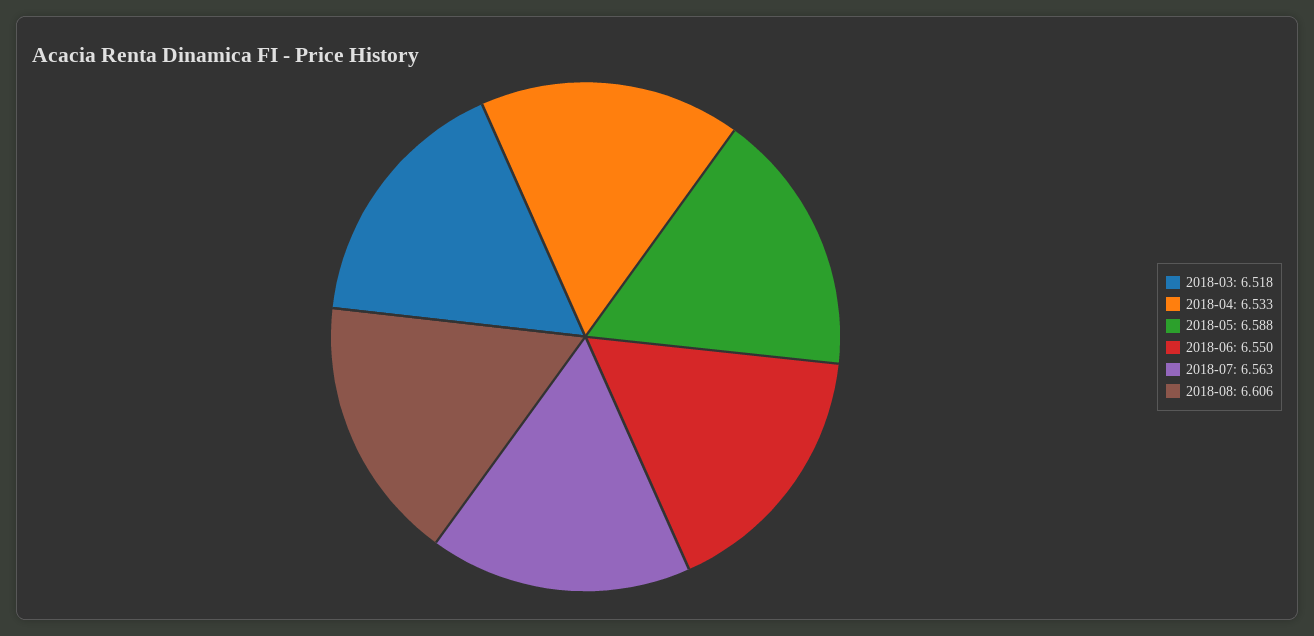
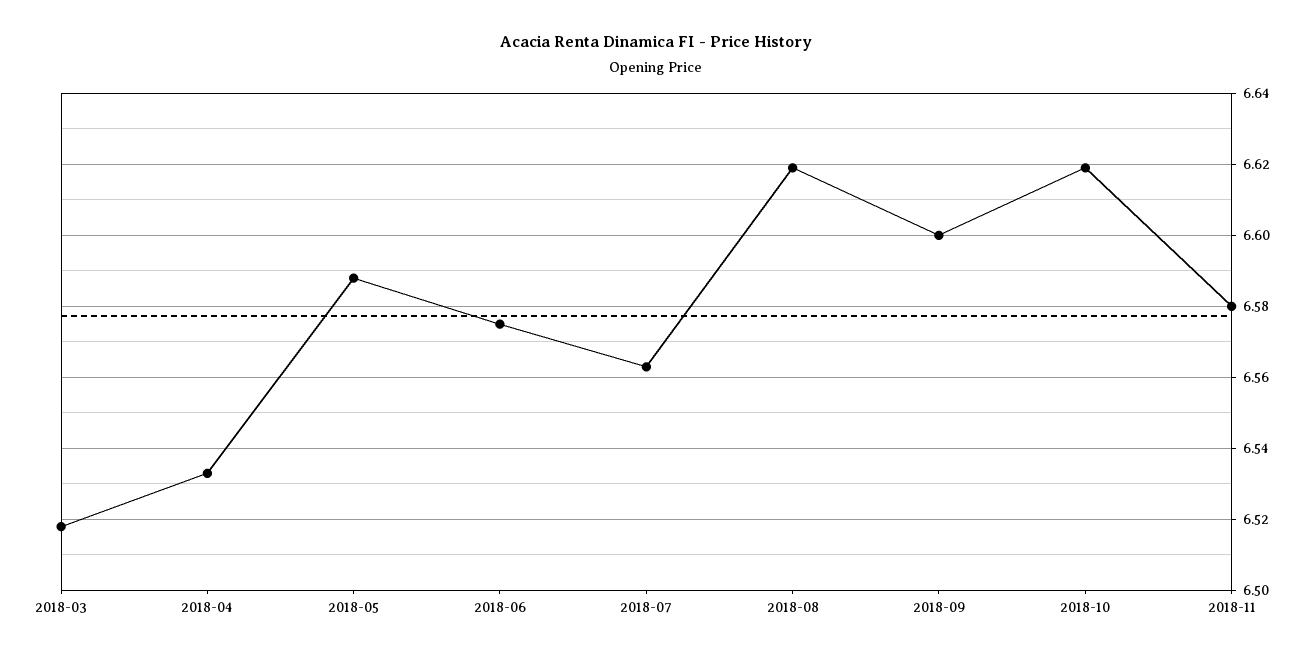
2018-06: 6.55 -> 6.575
2018-08: 6.606 -> 6.62
2018-09: none -> 6.6
2018-10: none -> 6.62
2018-11: none -> 6.58

